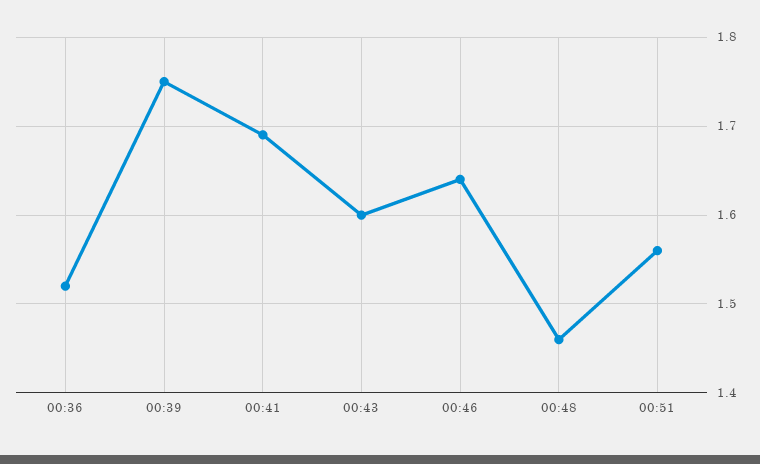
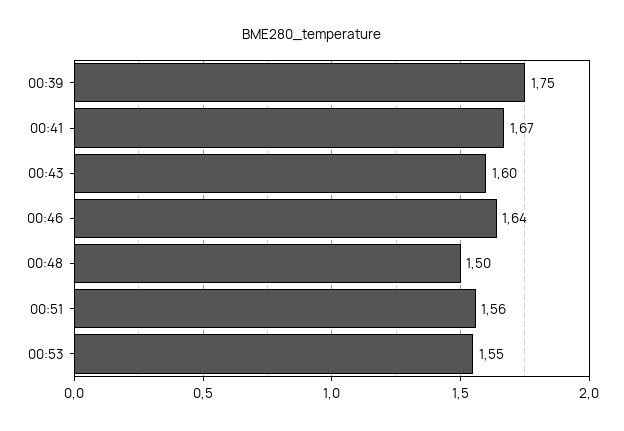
00:36: 1.52 -> none
00:41: 1.69 -> 1.67
00:48: 1.46 -> 1.5
00:53: none -> 1.55

